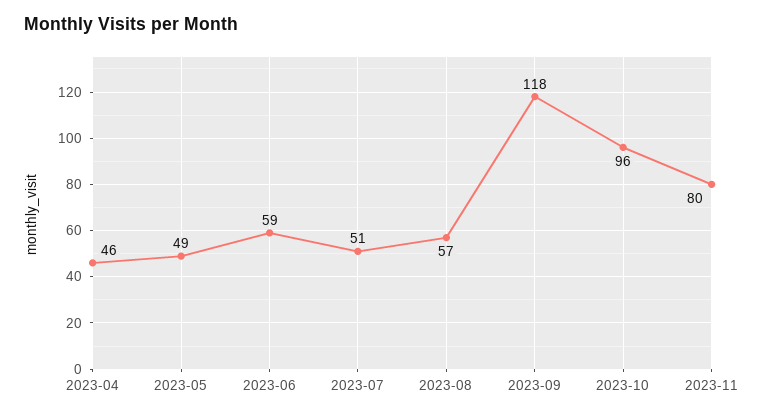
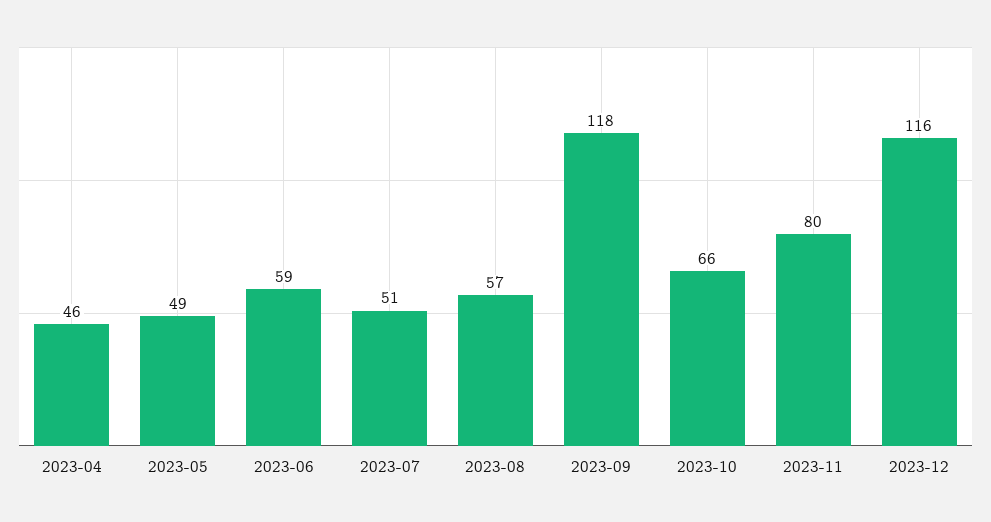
2023-10: 96 -> 66
2023-12: none -> 116

